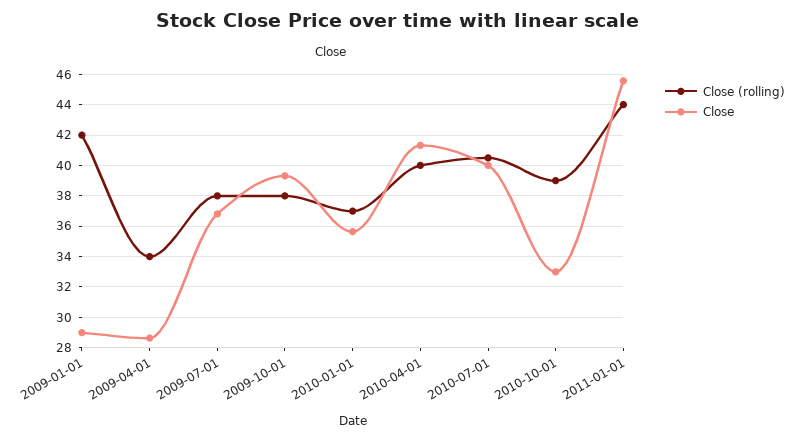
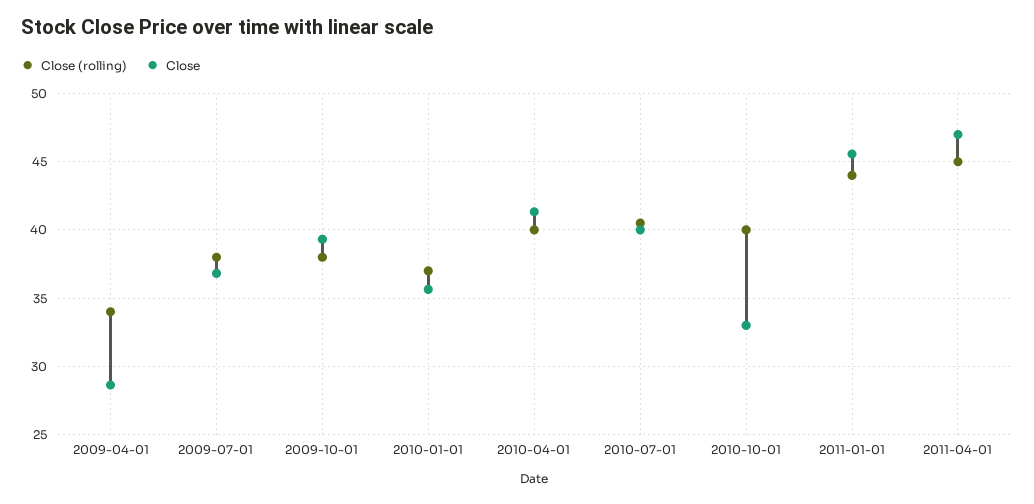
Close (rolling), 2009-01-01: 42 -> none
Close, 2009-01-01: 29 -> none
Close (rolling), 2010-10-01: 39 -> 40
Close (rolling), 2011-04-01: none -> 45
Close, 2011-04-01: none -> 47

